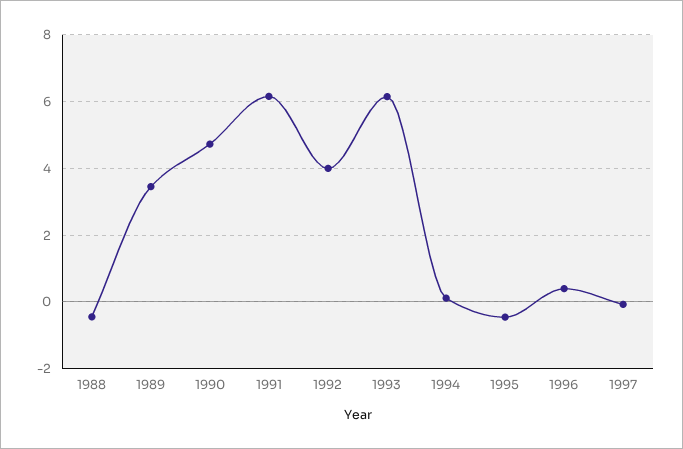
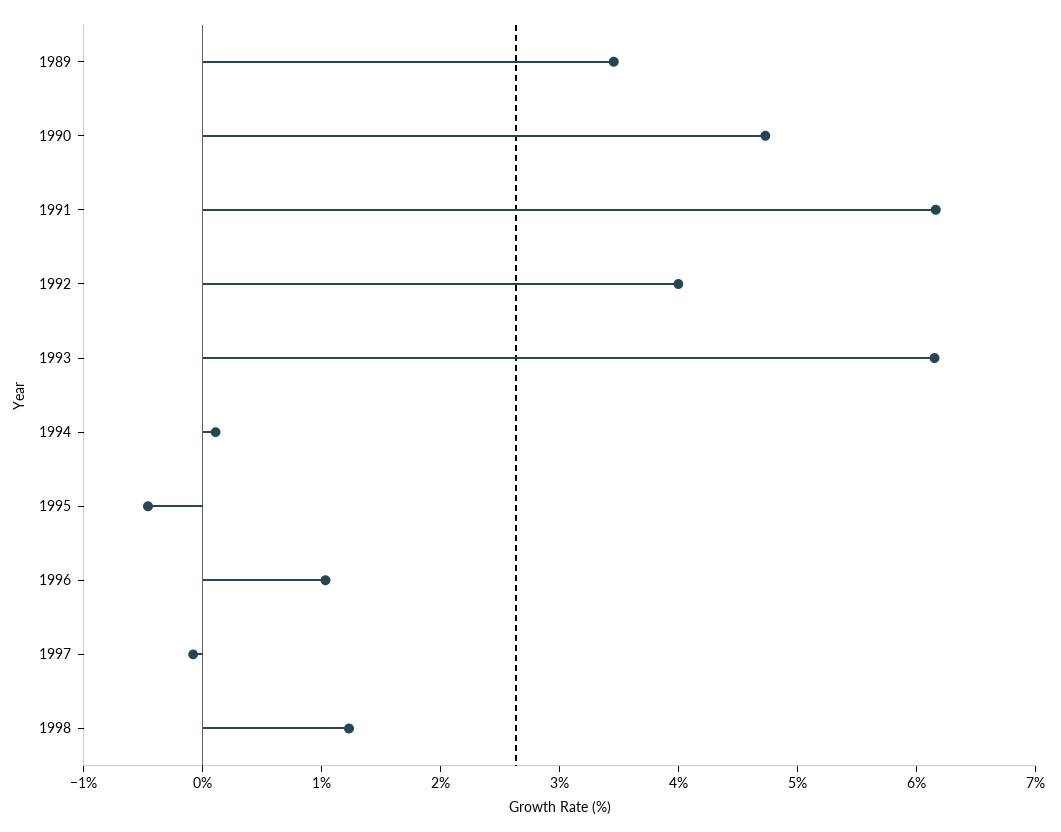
1988: -0.4 -> none
1996: 0.4 -> 1
1998: none -> 1.2

